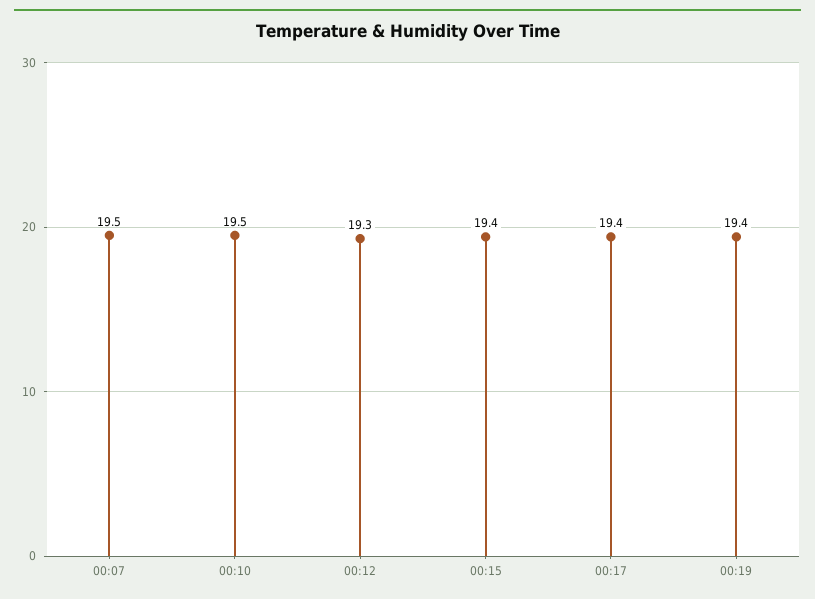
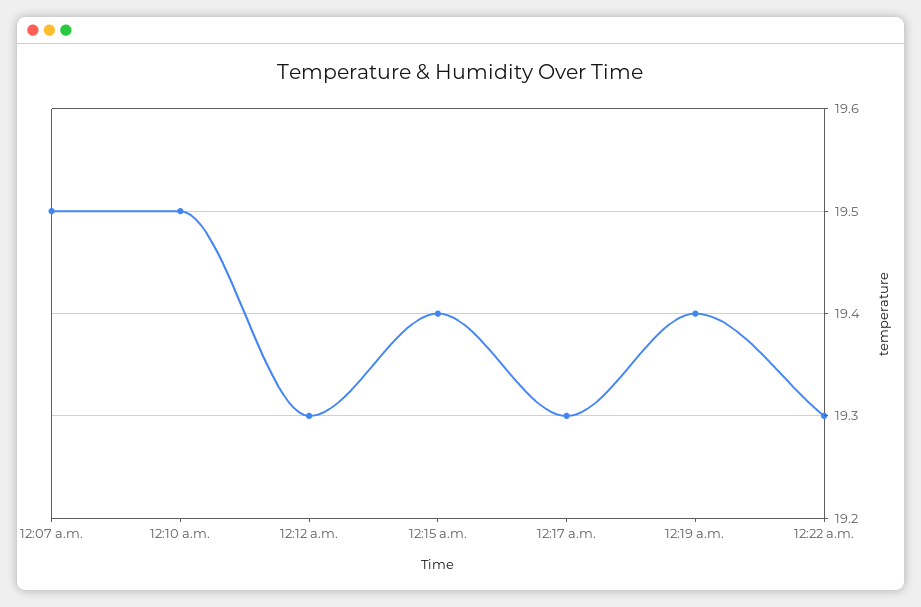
00:17: 19.4 -> 19.3
12:22 a.m.: none -> 19.3

